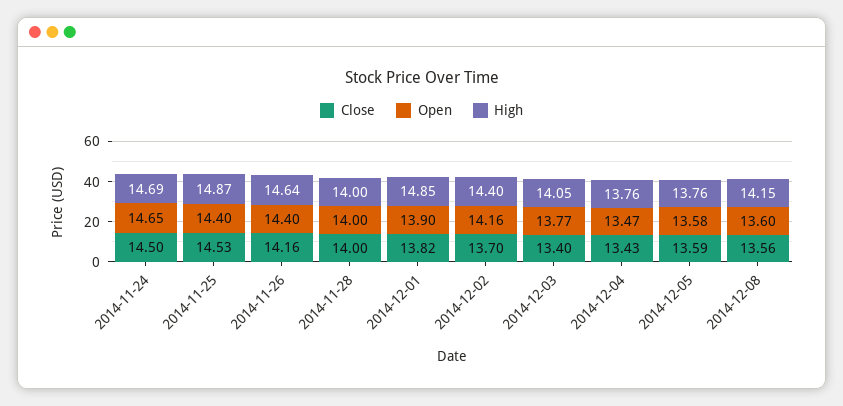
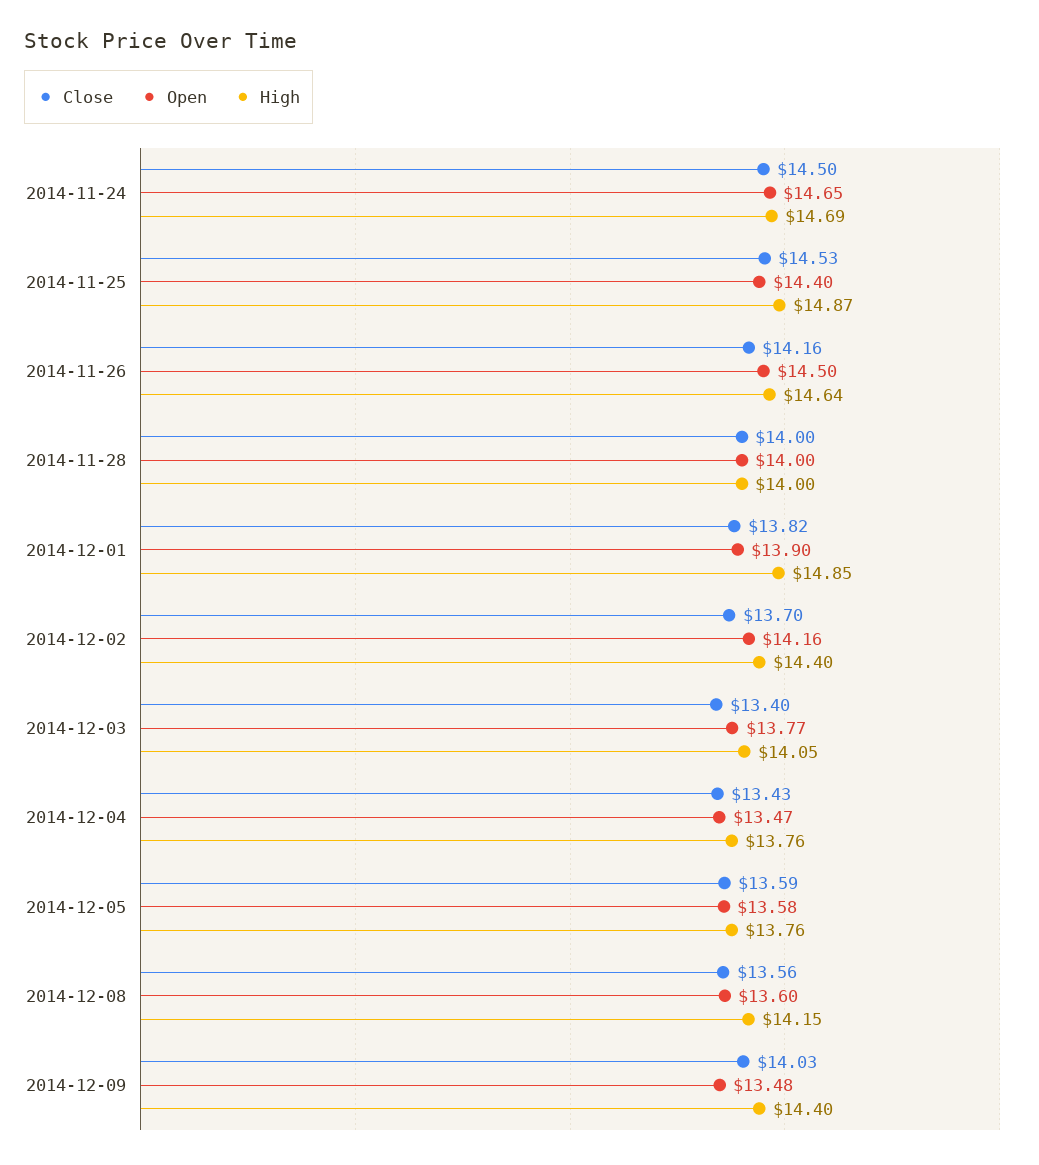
Open, 2014-11-26: 14.4 -> 14.5
Close, 2014-12-09: none -> 14.03
Open, 2014-12-09: none -> 13.48
High, 2014-12-09: none -> 14.4

